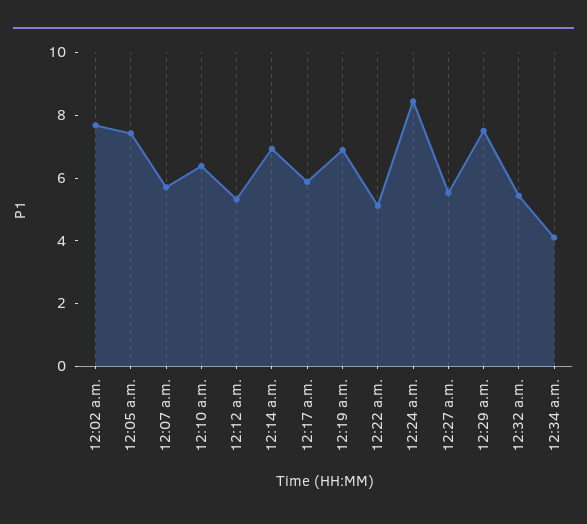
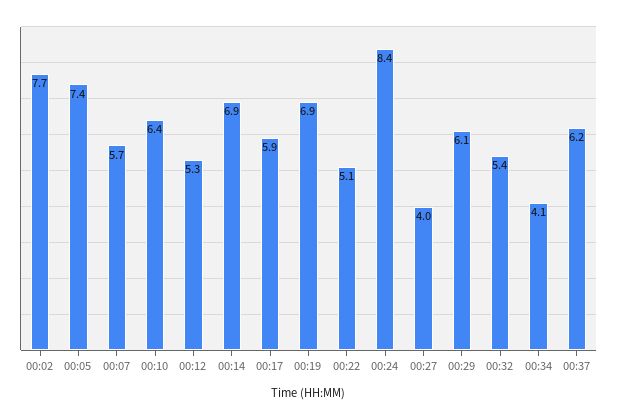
12:27 a.m.: 5.5 -> 4
12:29 a.m.: 7.5 -> 6.1
00:37: none -> 6.2

